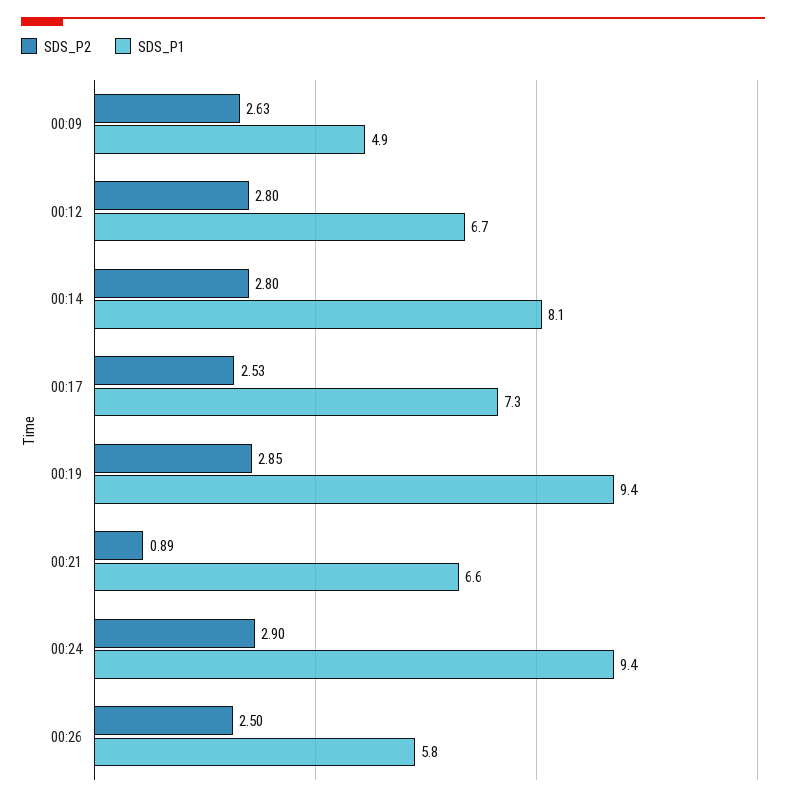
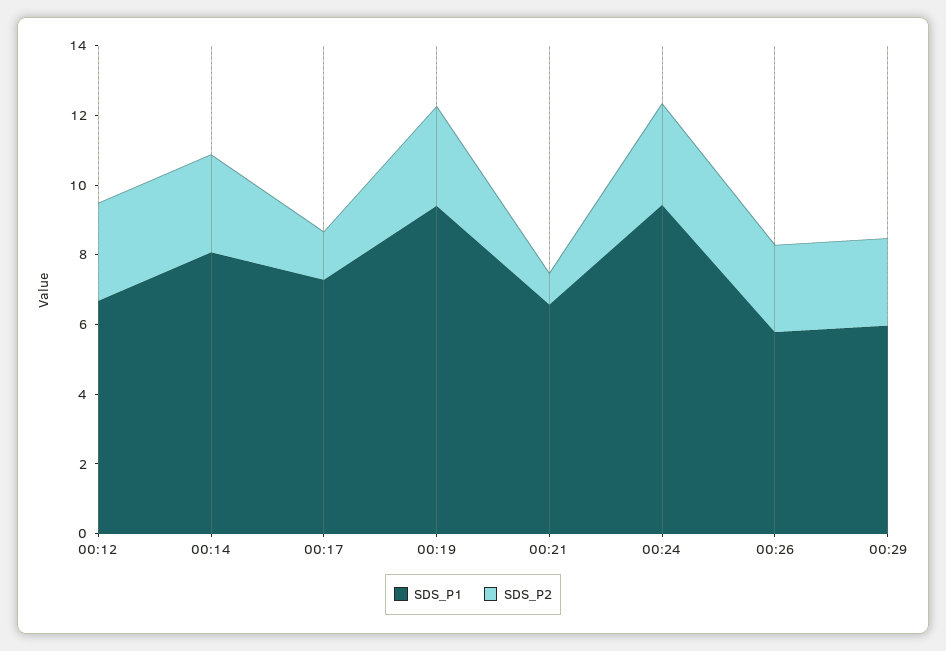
SDS_P2, 00:09: 2.63 -> none
SDS_P1, 00:09: 4.9 -> none
SDS_P2, 00:17: 2.53 -> 1.5
SDS_P1, 00:29: none -> 6
SDS_P2, 00:29: none -> 2.5

